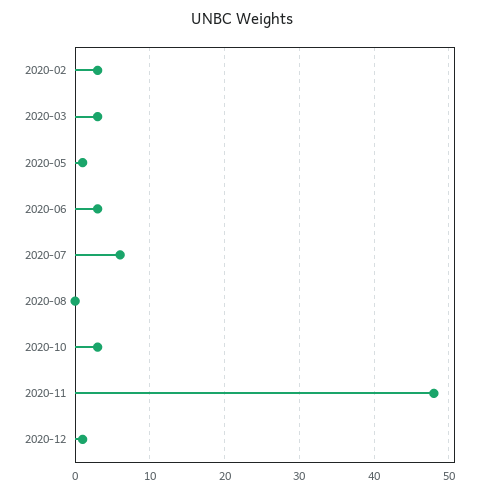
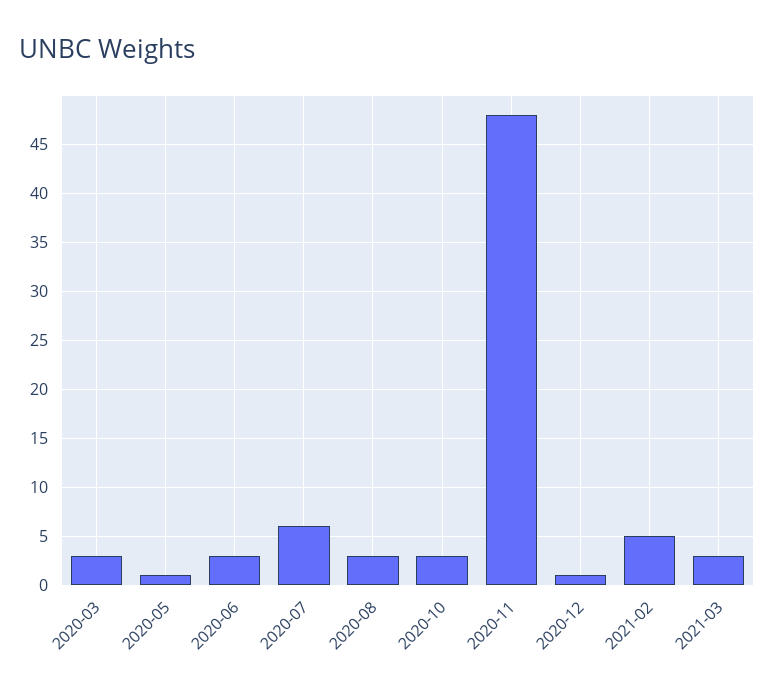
2020-02: 3 -> none
2020-08: 0 -> 3
2021-02: none -> 5
2021-03: none -> 3

